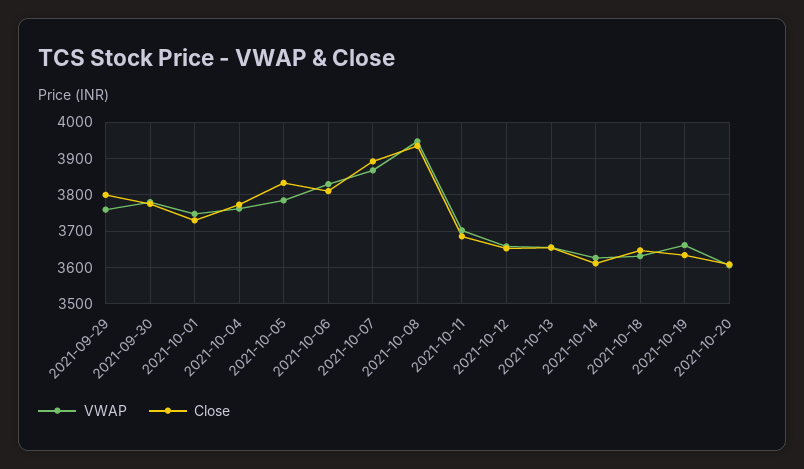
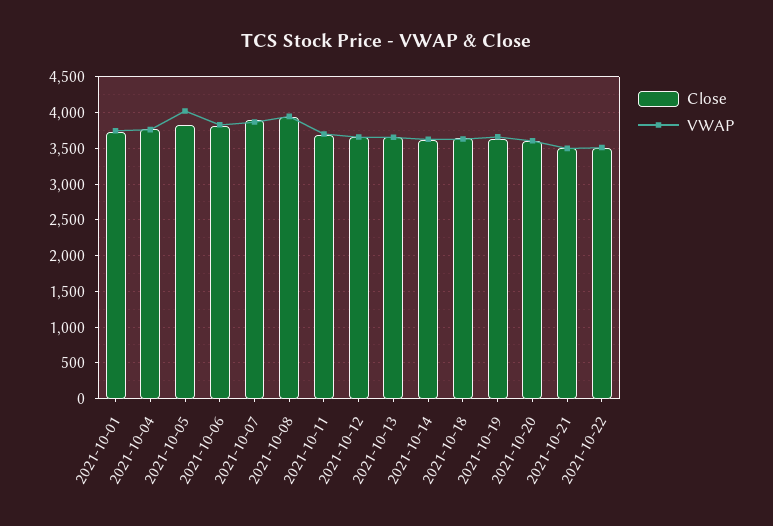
VWAP, 2021-09-29: 3760 -> none
Close, 2021-09-29: 3800 -> none
VWAP, 2021-09-30: 3780 -> none
Close, 2021-09-30: 3780 -> none
VWAP, 2021-10-05: 3780 -> 4000
Close, 2021-10-21: none -> 3500
VWAP, 2021-10-21: none -> 3500
Close, 2021-10-22: none -> 3500
VWAP, 2021-10-22: none -> 3500

